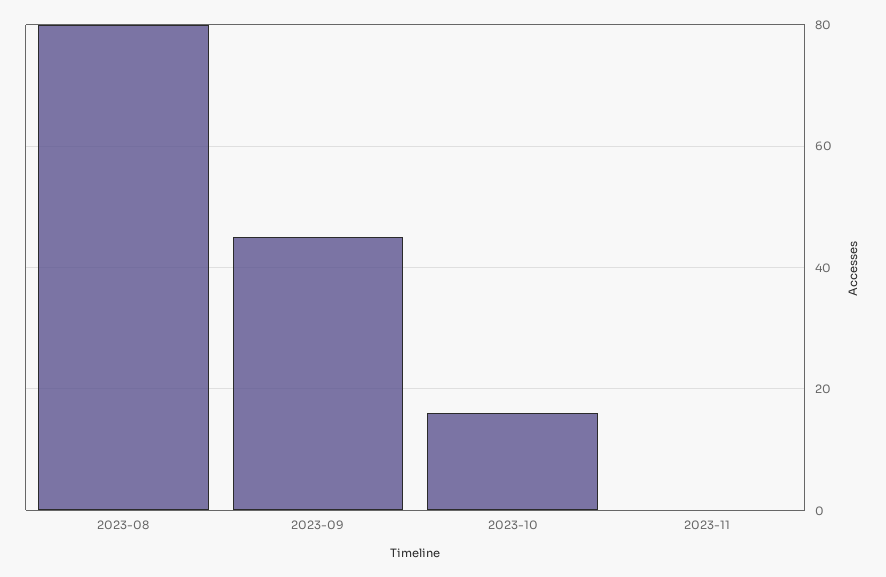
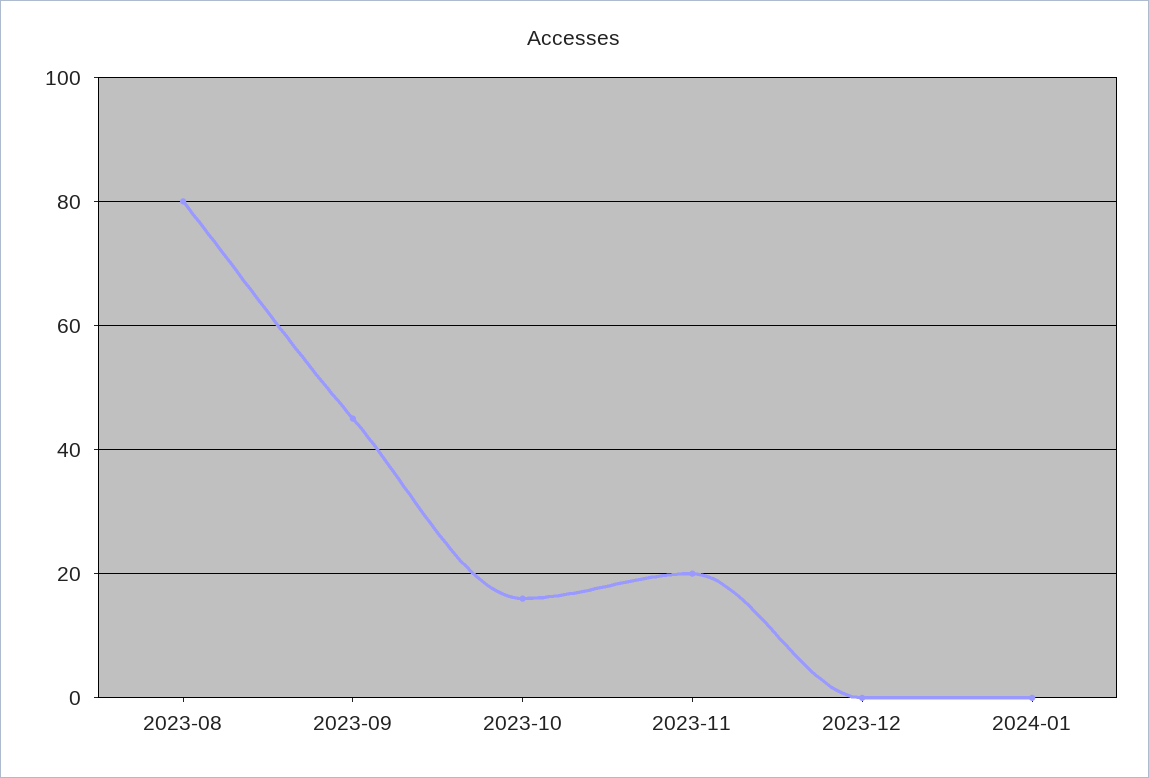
2023-11: 0 -> 20
2023-12: none -> 0
2024-01: none -> 0

